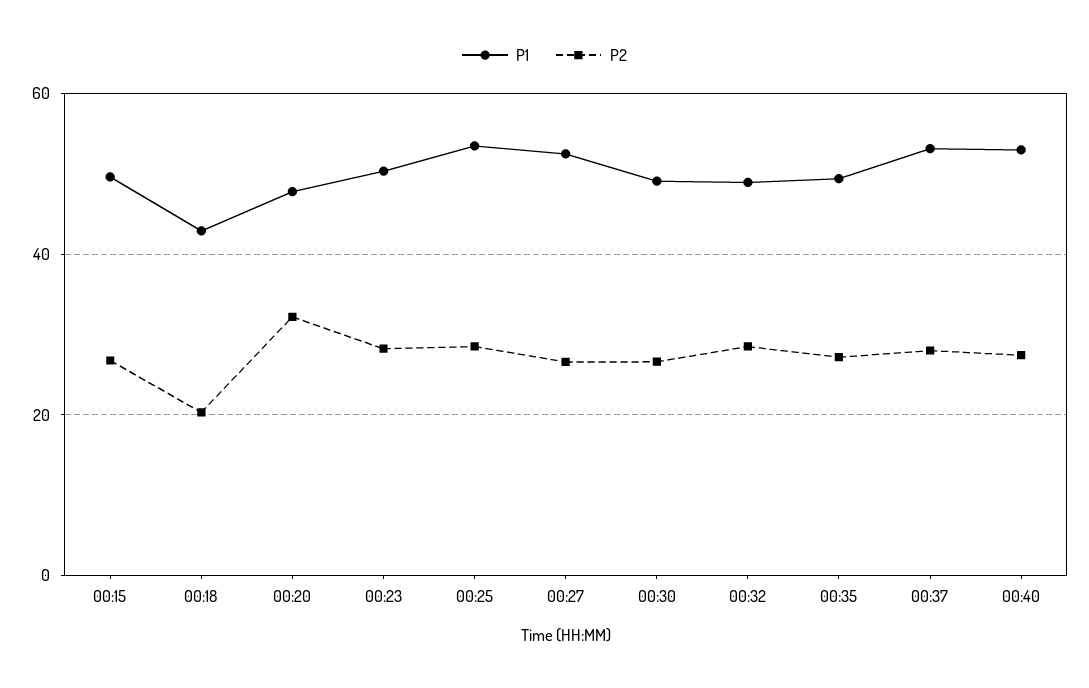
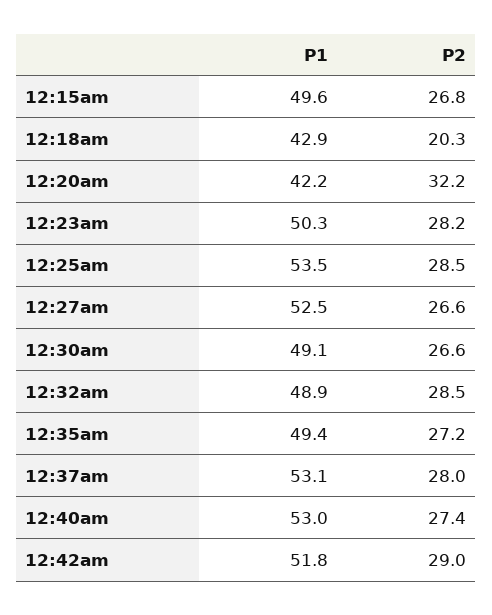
P1, 00:20: 48 -> 42.2
P1, 12:42am: none -> 51.8
P2, 12:42am: none -> 29

